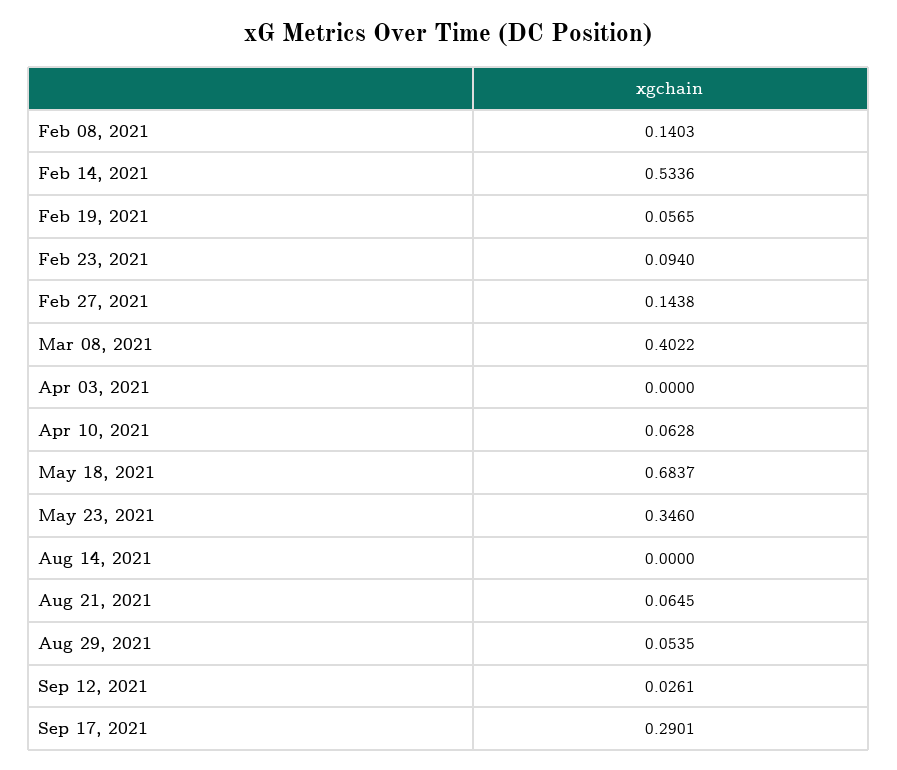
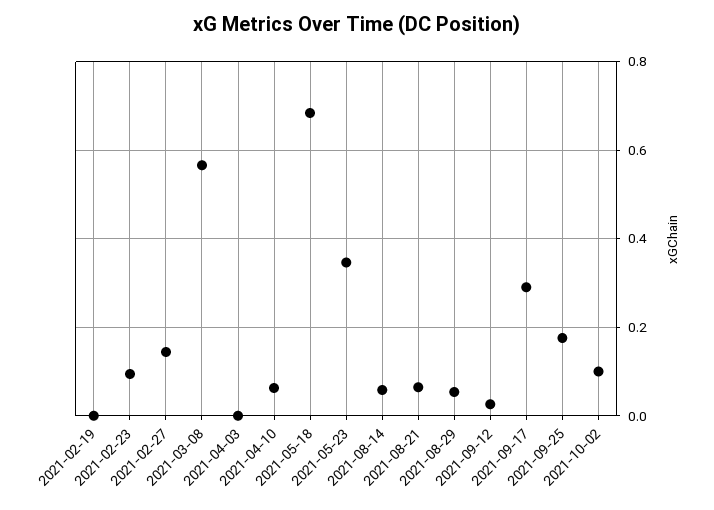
Feb 08, 2021: 0.1403 -> none
Feb 14, 2021: 0.5336 -> none
Feb 19, 2021: 0.0565 -> 0
Mar 08, 2021: 0.4022 -> 0.56
Aug 14, 2021: 0 -> 0.06
2021-09-25: none -> 0.18
2021-10-02: none -> 0.1

